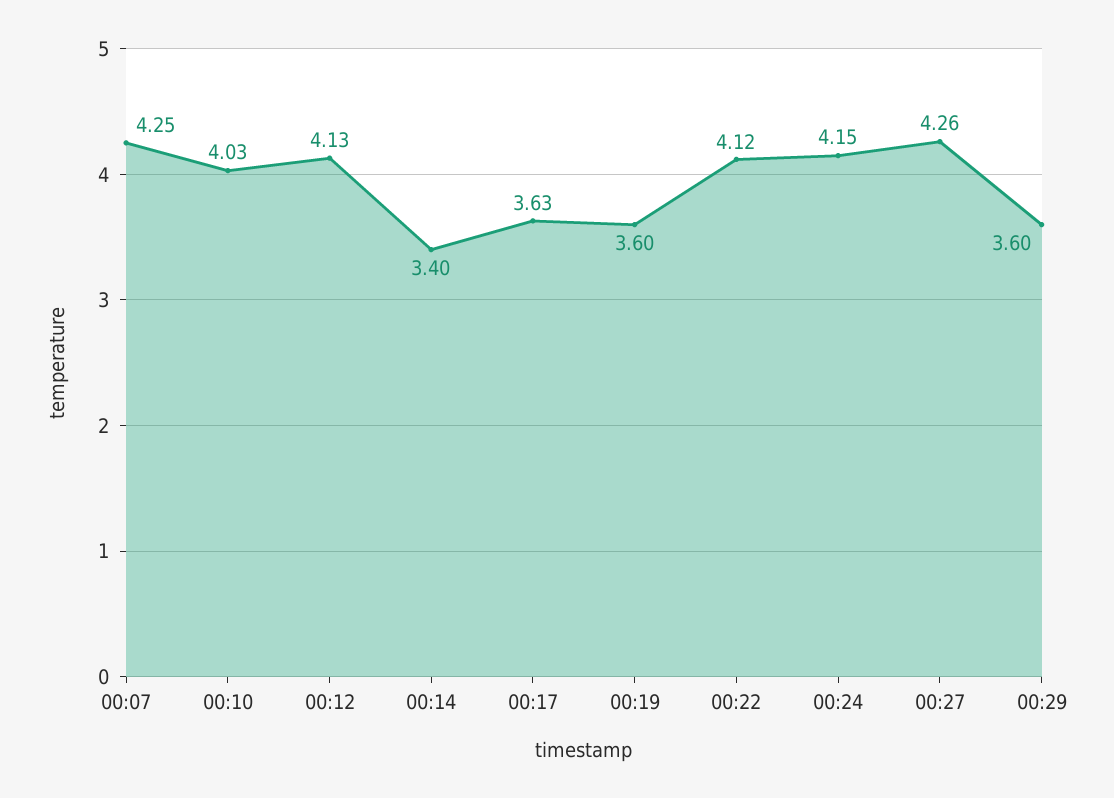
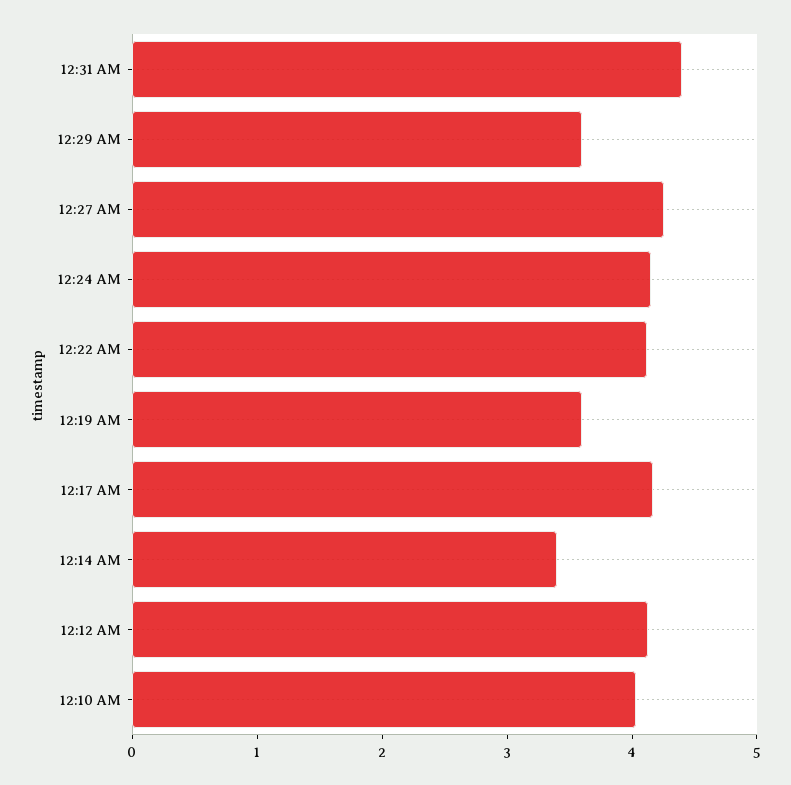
00:07: 4.25 -> none
00:17: 3.63 -> 4.2
12:31 AM: none -> 4.4

